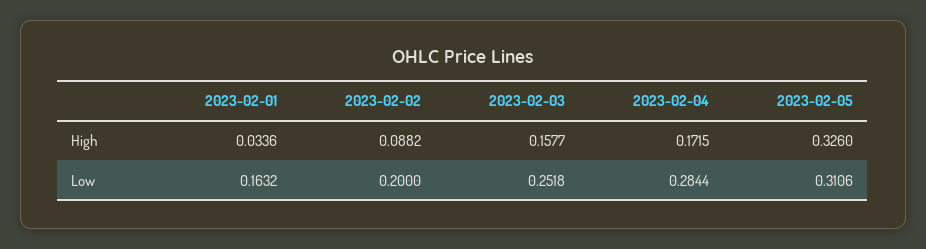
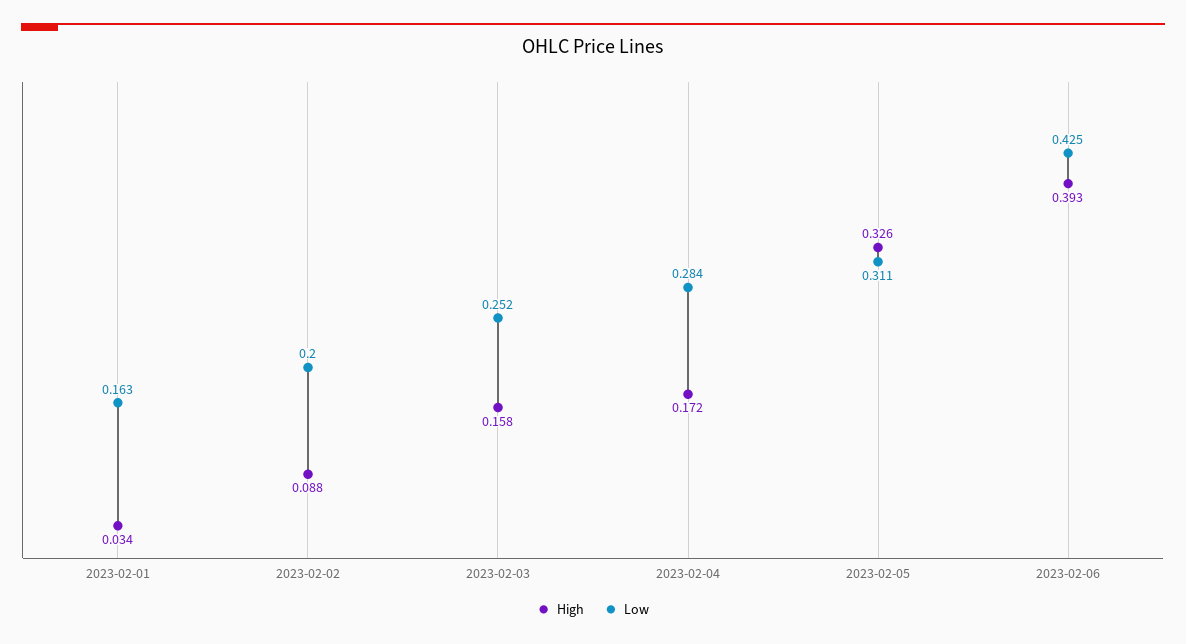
High, 2023-02-06: none -> 0.393
Low, 2023-02-06: none -> 0.425

